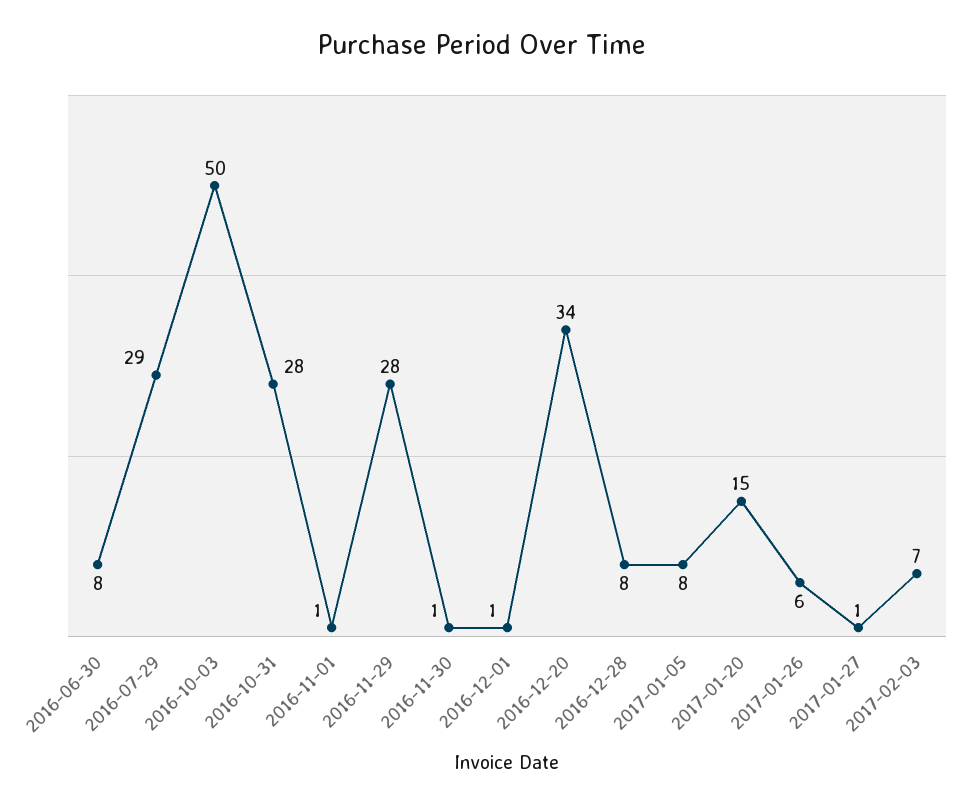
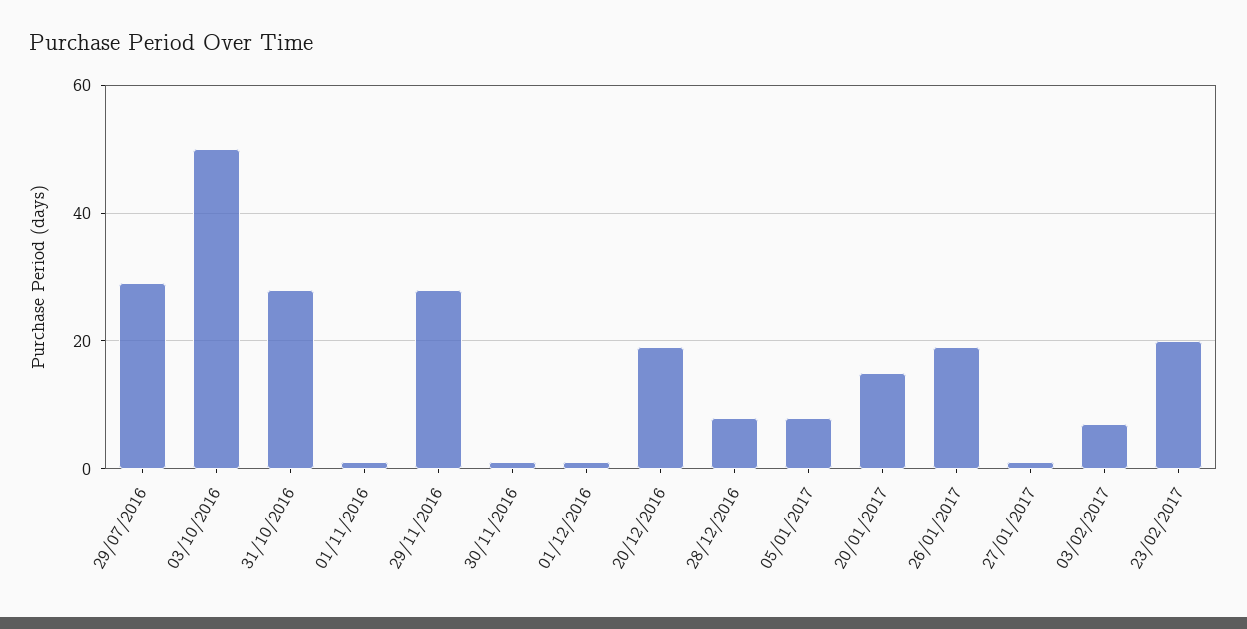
2016-06-30: 8 -> none
2016-12-20: 34 -> 20
2017-01-26: 6 -> 20
23/02/2017: none -> 20

